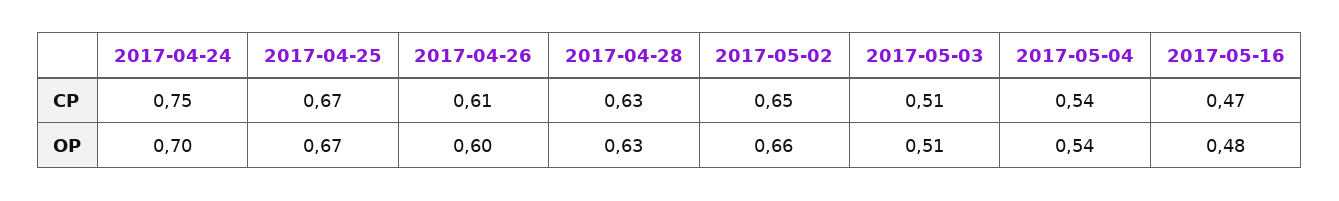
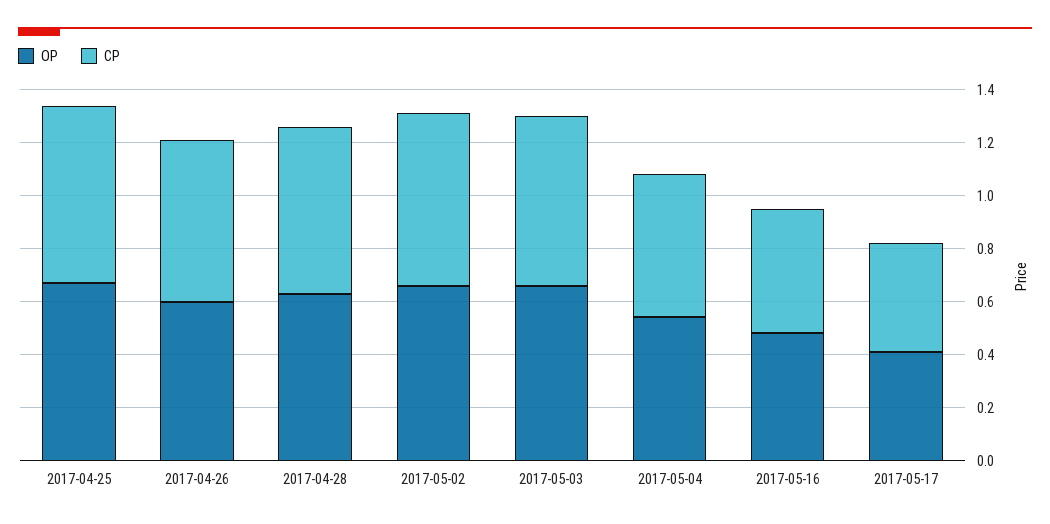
CP, 2017-04-24: 0.75 -> none
CP, 2017-05-03: 0.51 -> 0.65
OP, 2017-04-24: 0.7 -> none
OP, 2017-05-03: 0.51 -> 0.65
OP, 2017-05-17: none -> 0.4
CP, 2017-05-17: none -> 0.4

